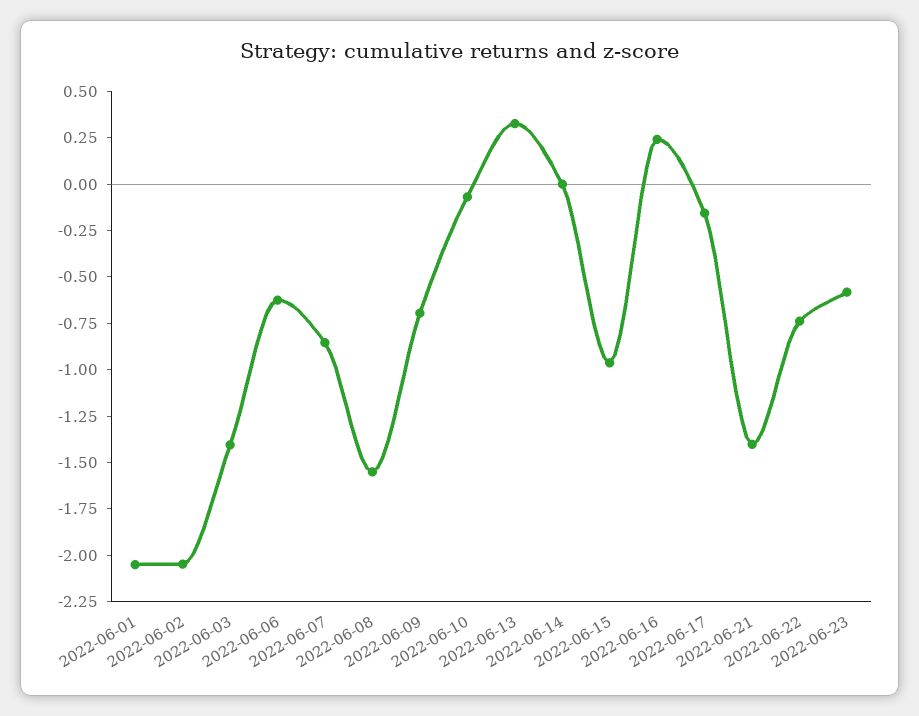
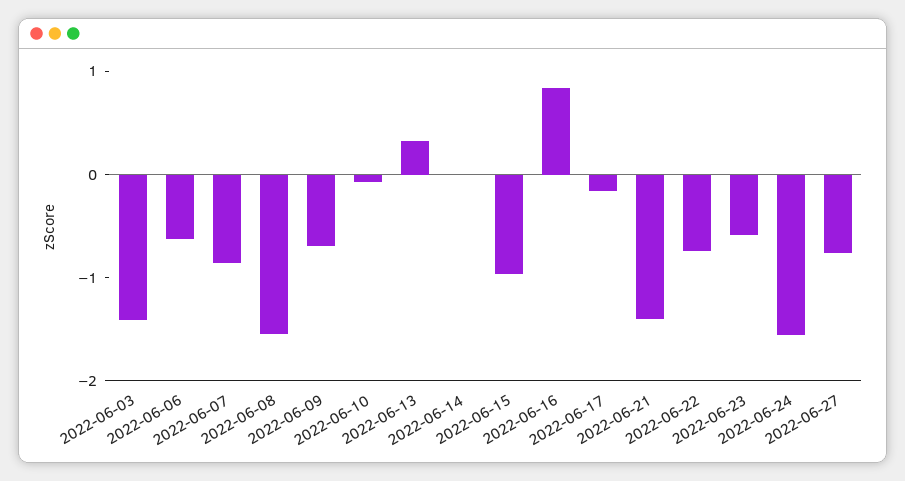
2022-06-01: -2.05 -> none
2022-06-02: -2.05 -> none
2022-06-16: 0.25 -> 0.8
2022-06-24: none -> -1.6
2022-06-27: none -> -0.8

